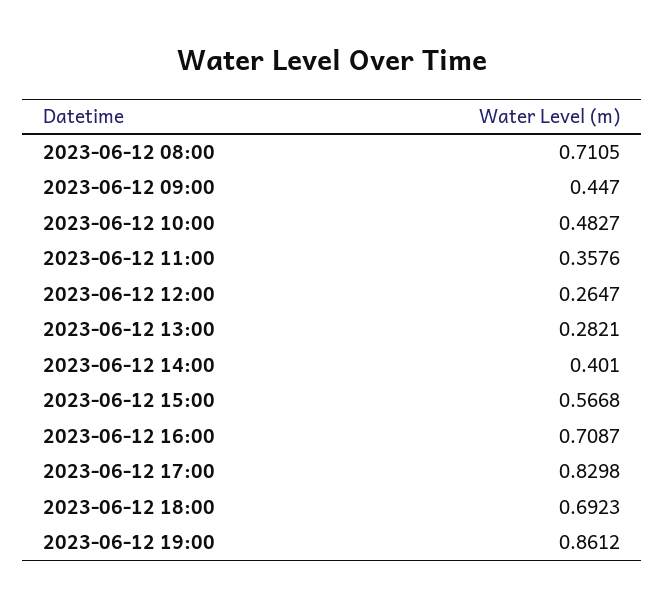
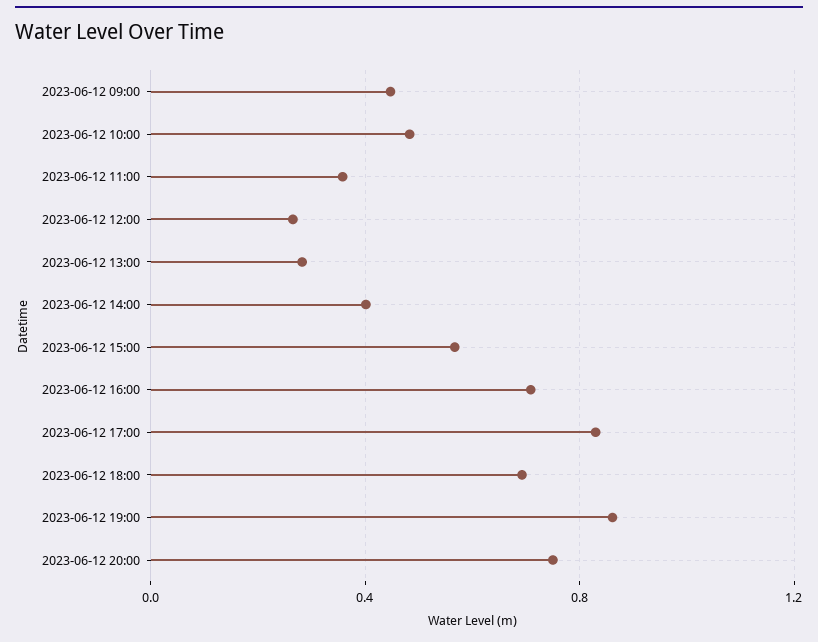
2023-06-12 08:00: 0.7105 -> none
2023-06-12 20:00: none -> 0.75

